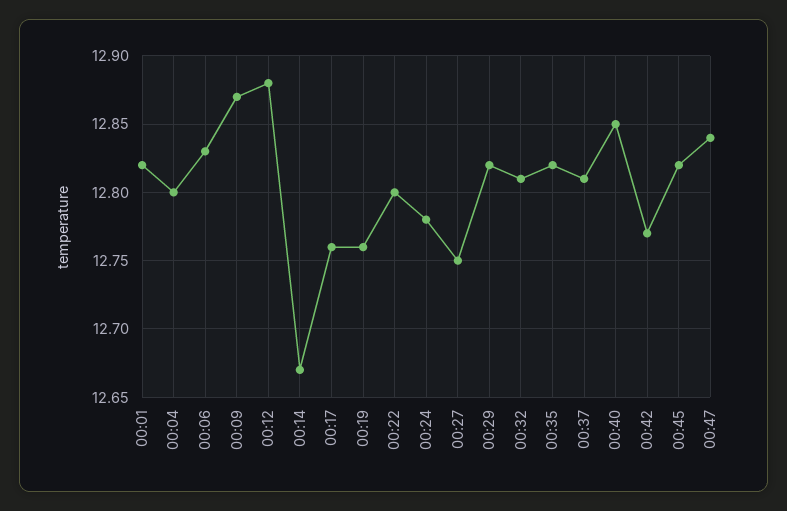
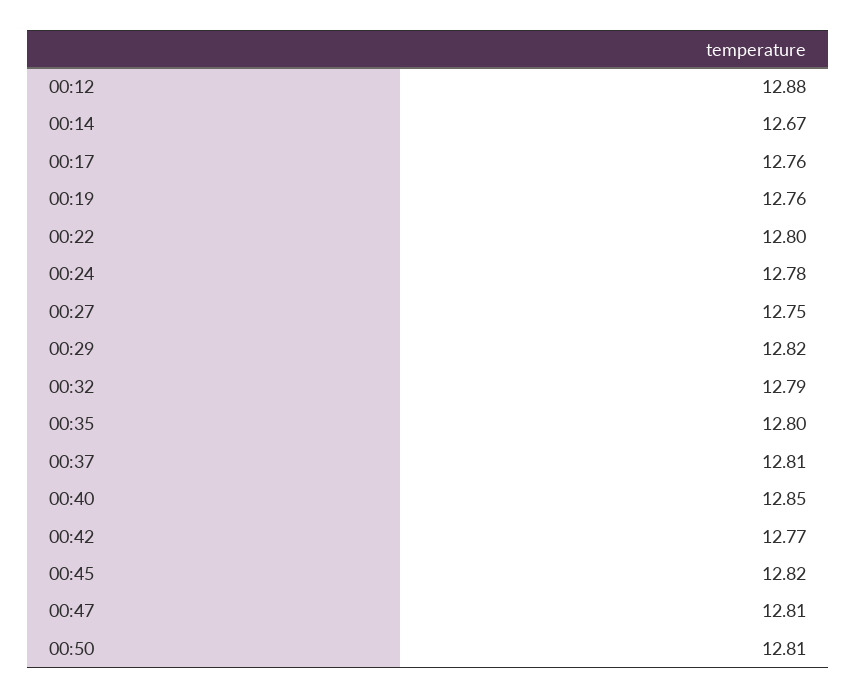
00:01: 12.82 -> none
00:04: 12.8 -> none
00:06: 12.83 -> none
00:09: 12.87 -> none
00:32: 12.81 -> 12.79
00:35: 12.82 -> 12.8
00:47: 12.84 -> 12.81
00:50: none -> 12.81

